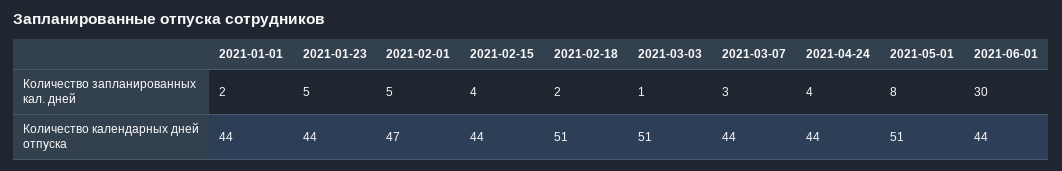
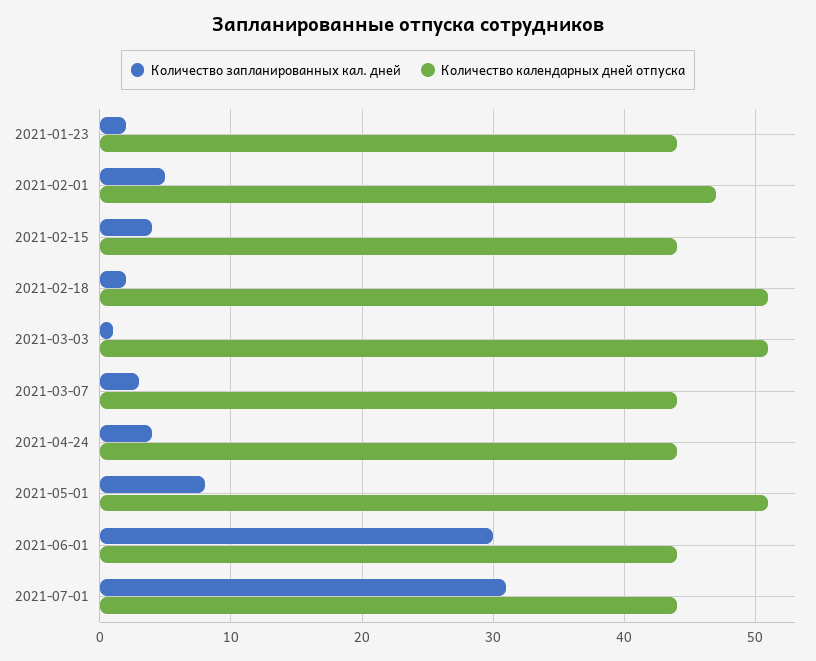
Количество запланированных кал. дней, 2021-01-01: 2 -> none
Количество запланированных кал. дней, 2021-01-23: 5 -> 2
Количество календарных дней отпуска, 2021-01-01: 44 -> none
Количество запланированных кал. дней, 2021-07-01: none -> 31
Количество календарных дней отпуска, 2021-07-01: none -> 44

